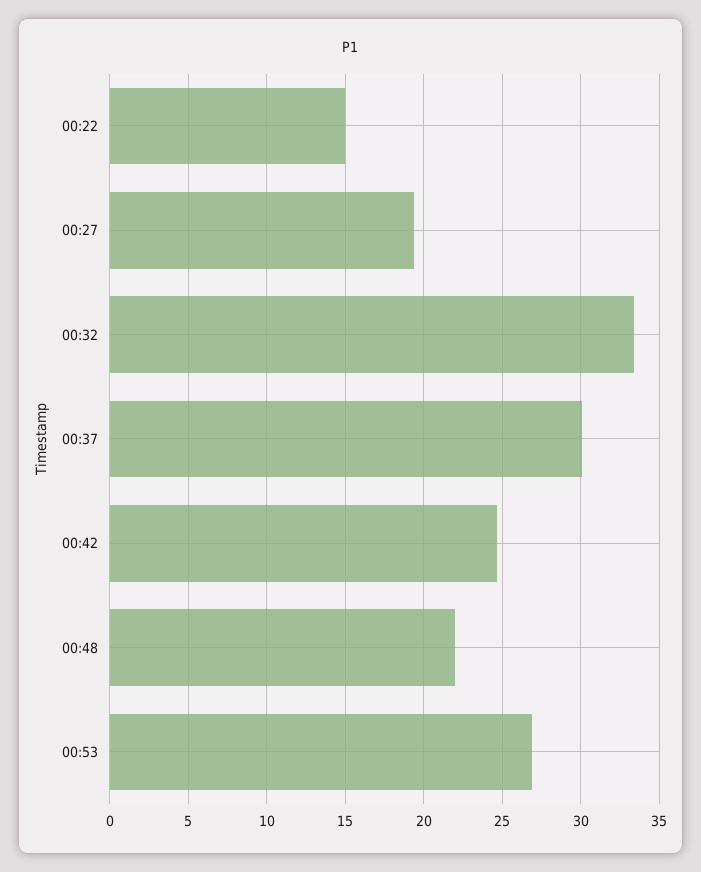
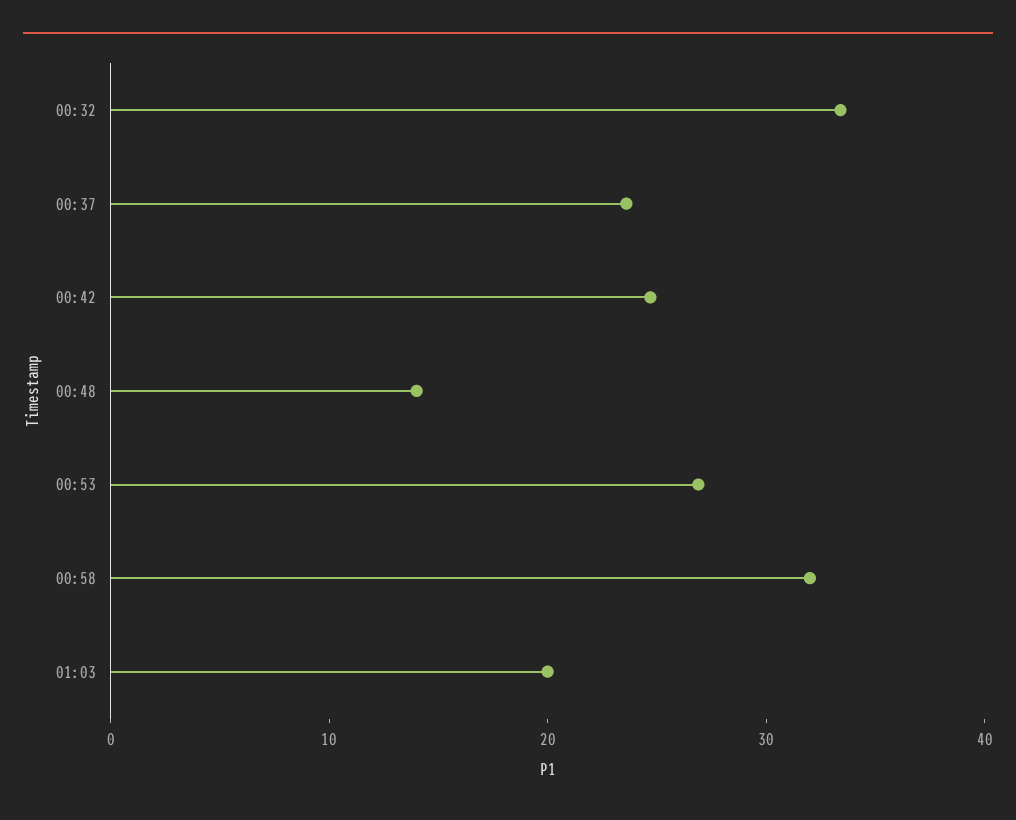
00:22: 15 -> none
00:27: 19.5 -> none
00:37: 30 -> 24
00:48: 22 -> 14
00:58: none -> 32
01:03: none -> 20

